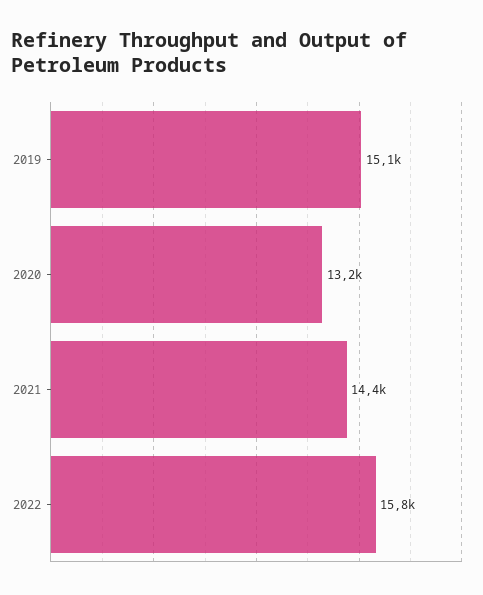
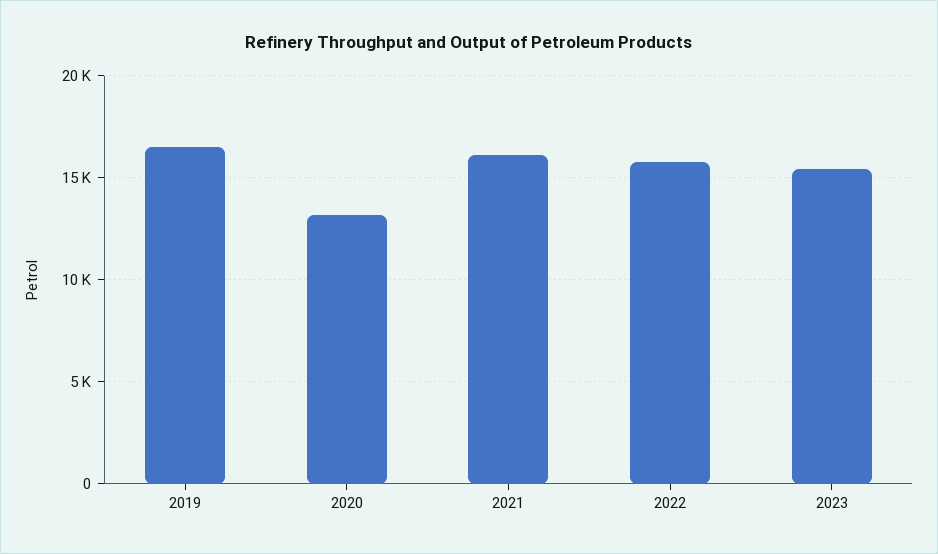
2019: 15100 -> 16500
2021: 14400 -> 16000
2023: none -> 15500

